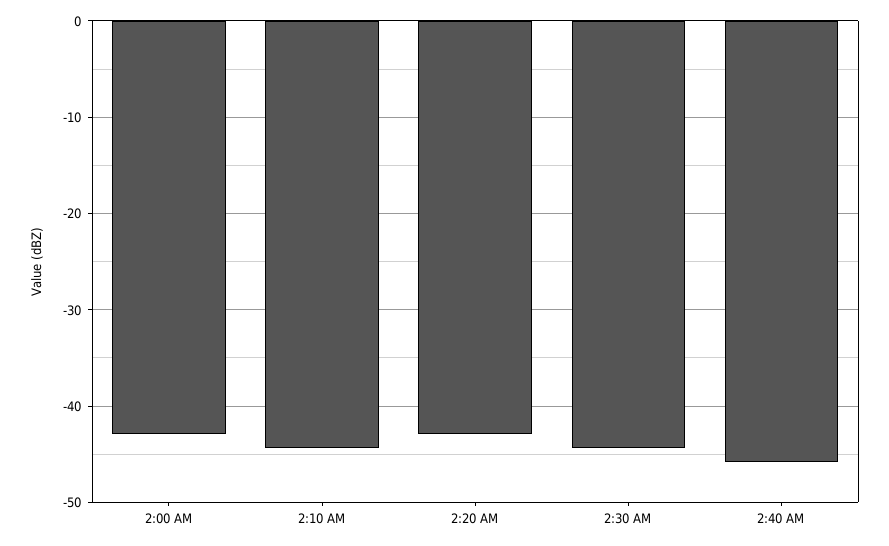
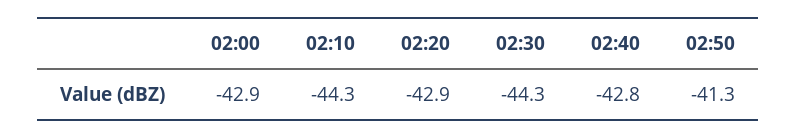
2:40 AM: -46 -> -42.8
02:50: none -> -41.3

